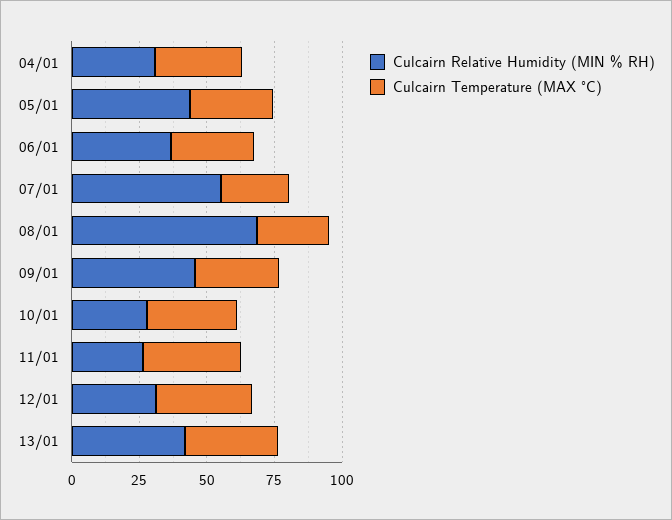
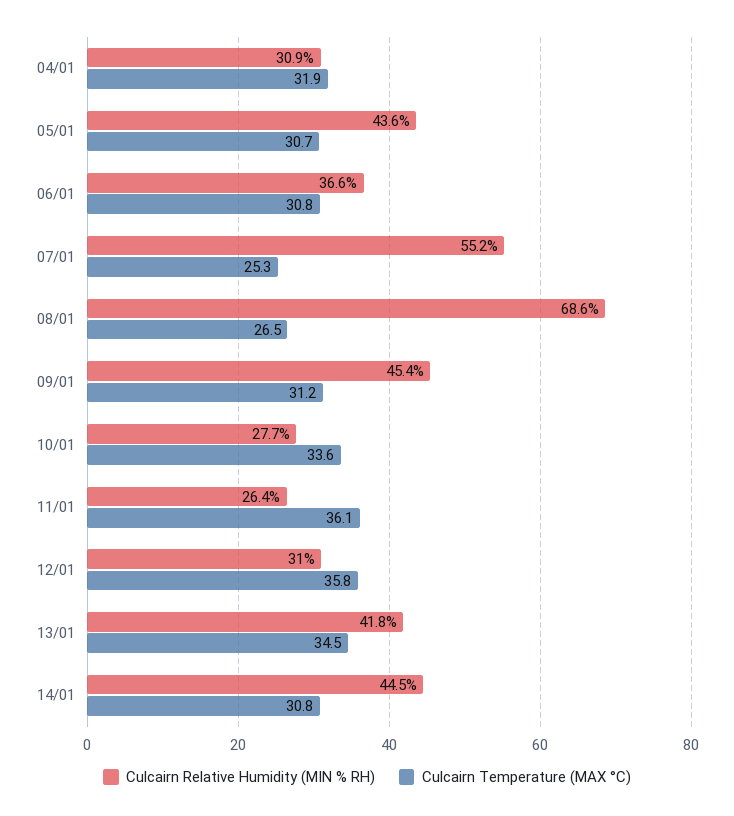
Culcairn Relative Humidity (MIN % RH), 14/01: none -> 44.5
Culcairn Temperature (MAX °C), 14/01: none -> 30.8

